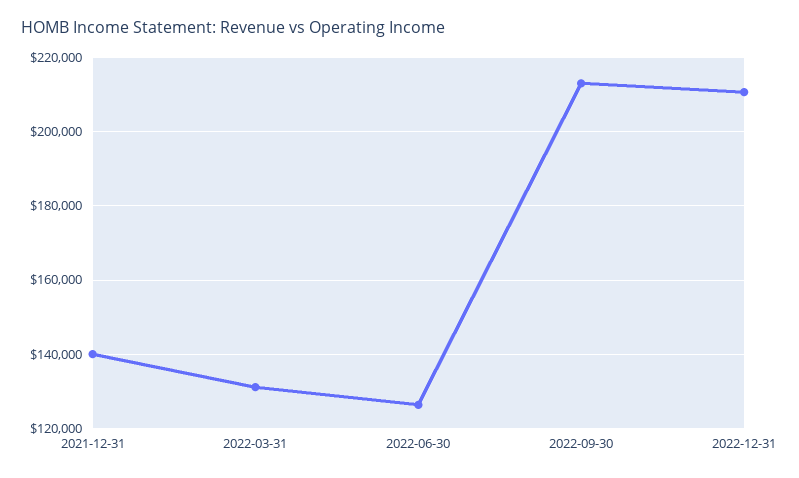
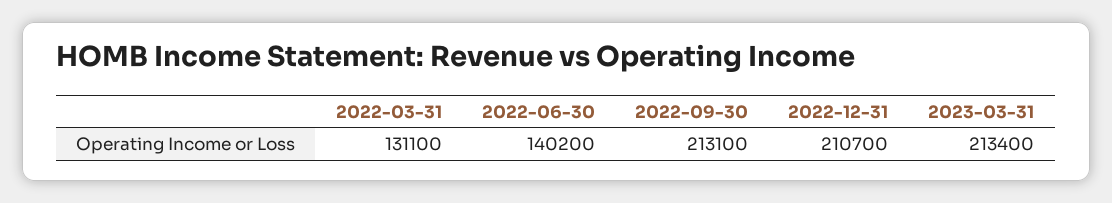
2021-12-31: 140000 -> none
2022-06-30: 126000 -> 140200
2023-03-31: none -> 213400

